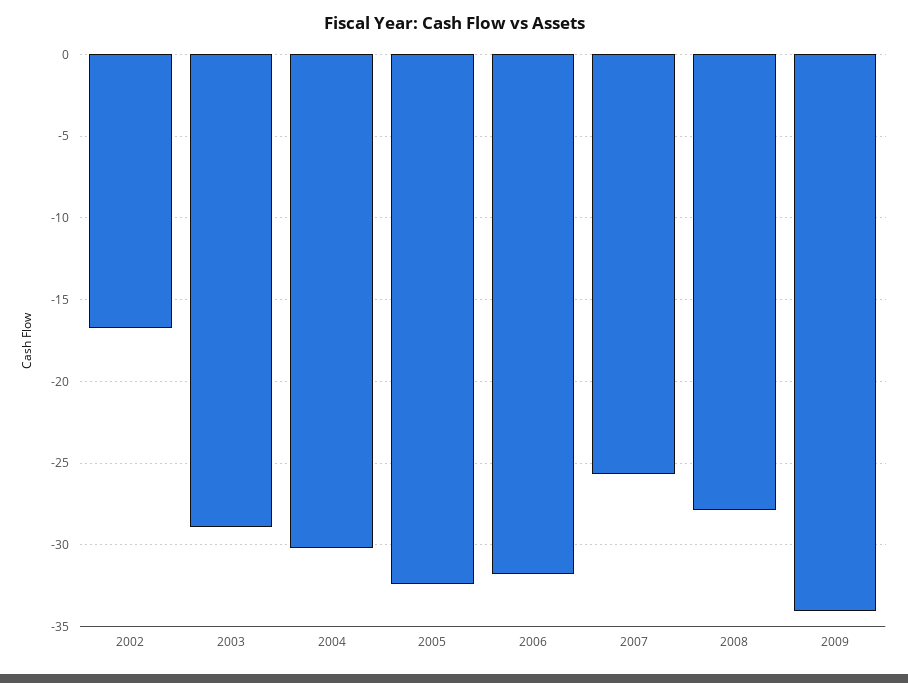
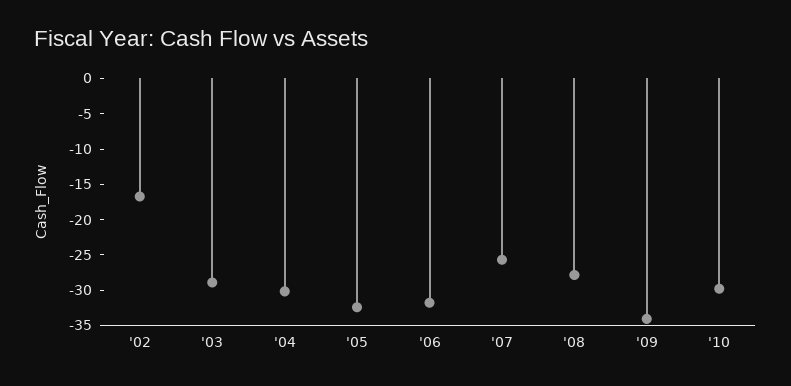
'10: none -> -30

